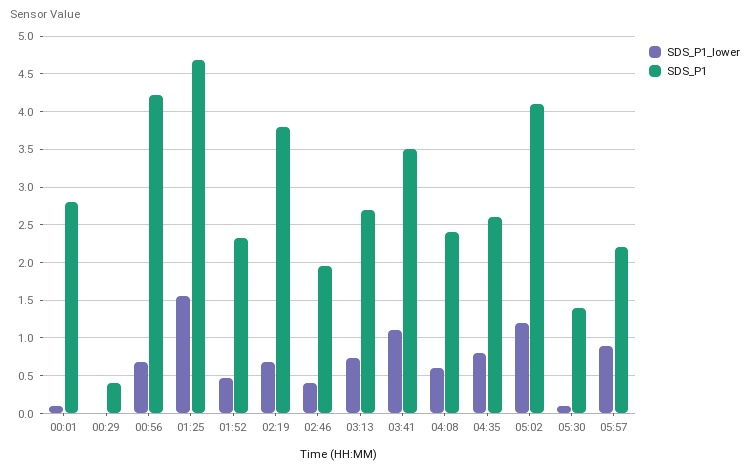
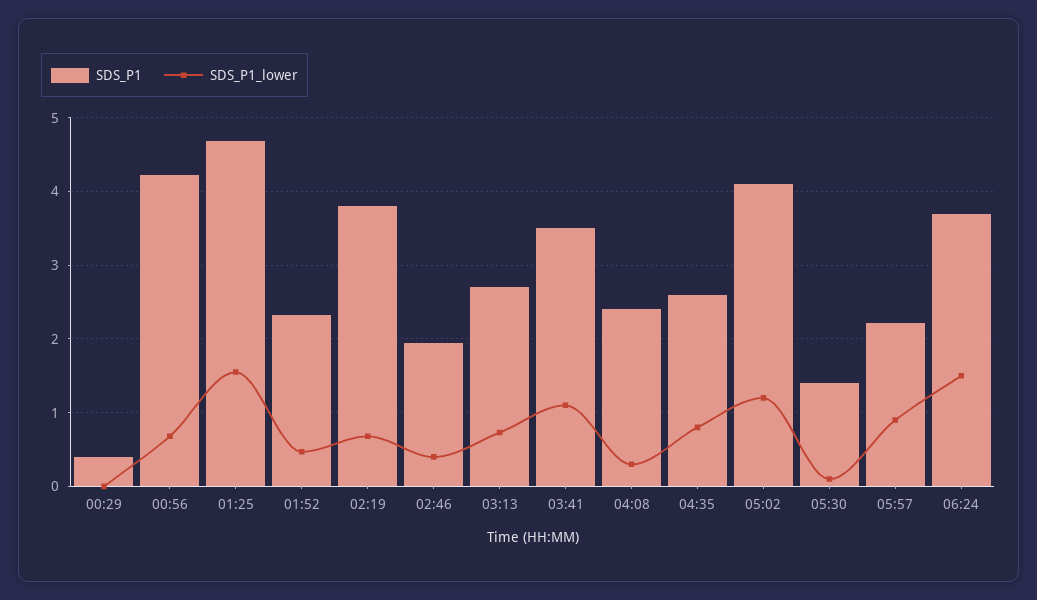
SDS_P1_lower, 00:01: 0.1 -> none
SDS_P1, 00:01: 2.8 -> none
SDS_P1_lower, 04:08: 0.6 -> 0.3
SDS_P1, 06:24: none -> 3.7
SDS_P1_lower, 06:24: none -> 1.5

